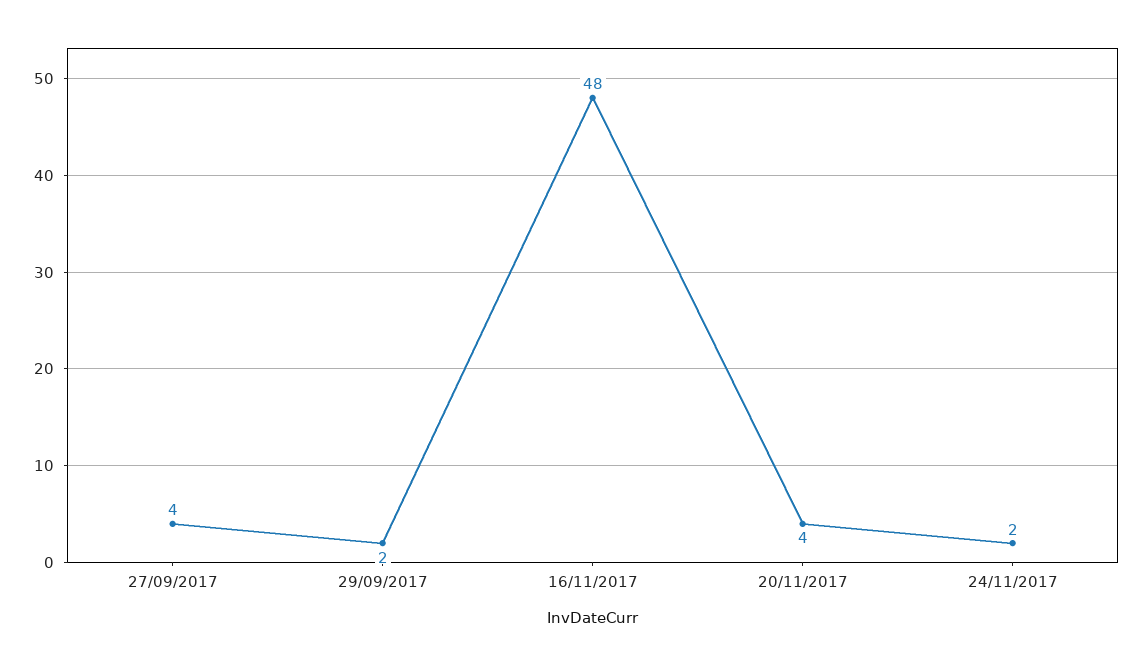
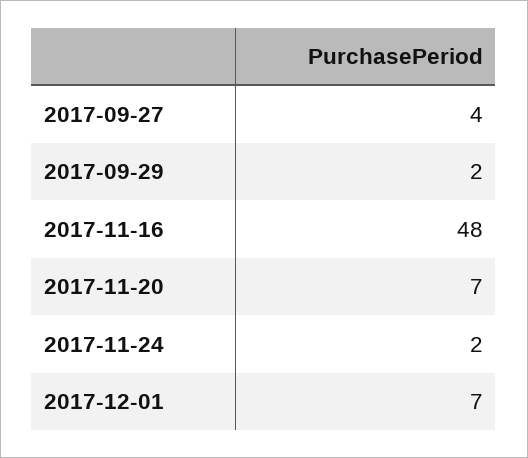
20/11/2017: 4 -> 7
2017-12-01: none -> 7

